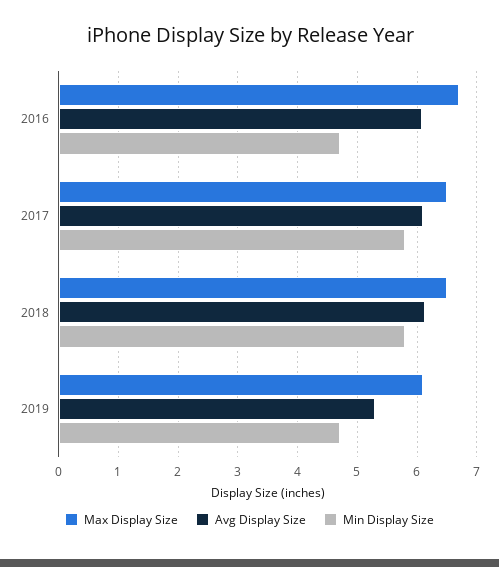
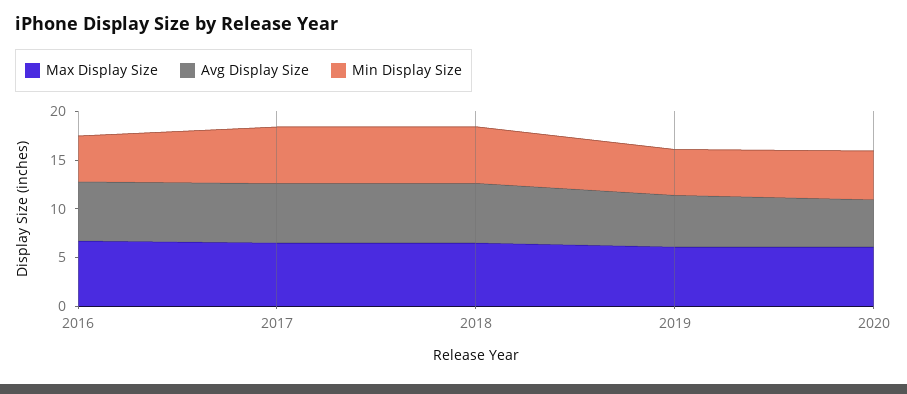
Max Display Size, 2020: none -> 6
Avg Display Size, 2020: none -> 5
Min Display Size, 2020: none -> 5

